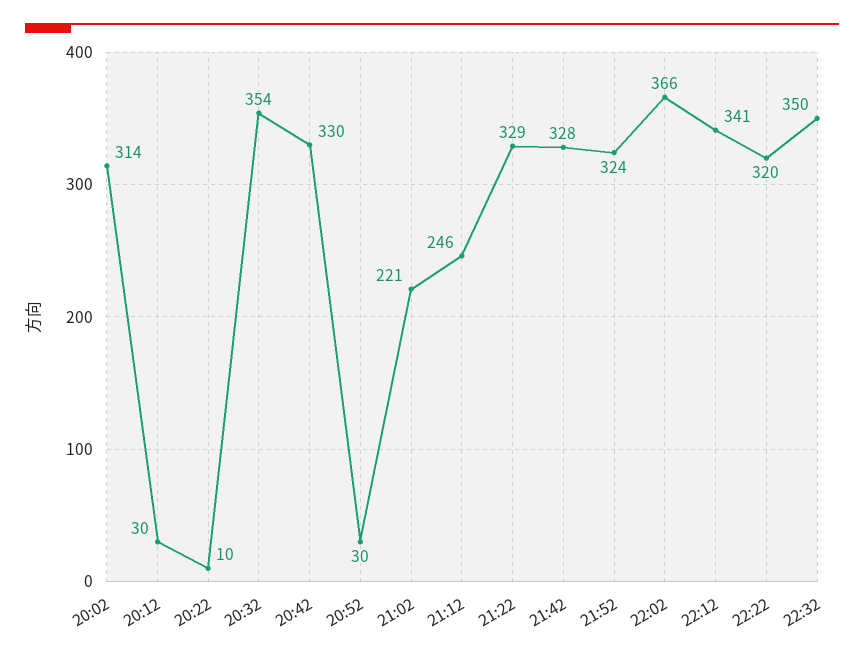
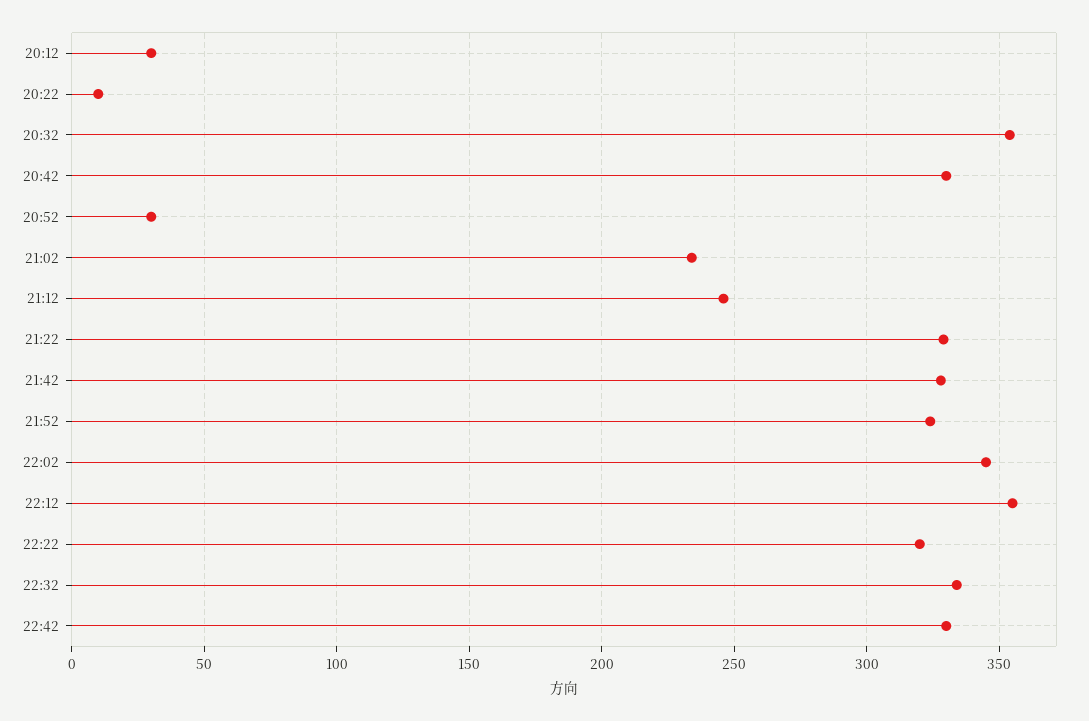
20:02: 314 -> none
21:02: 221 -> 235
22:02: 366 -> 345
22:12: 341 -> 355
22:32: 350 -> 335
22:42: none -> 330

